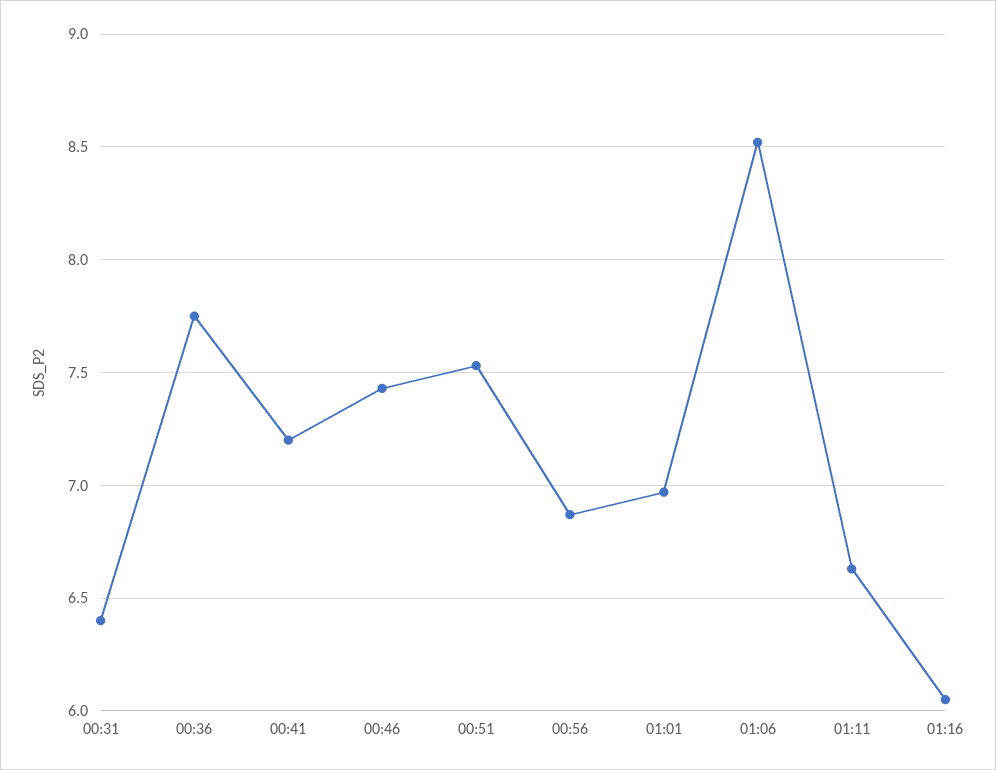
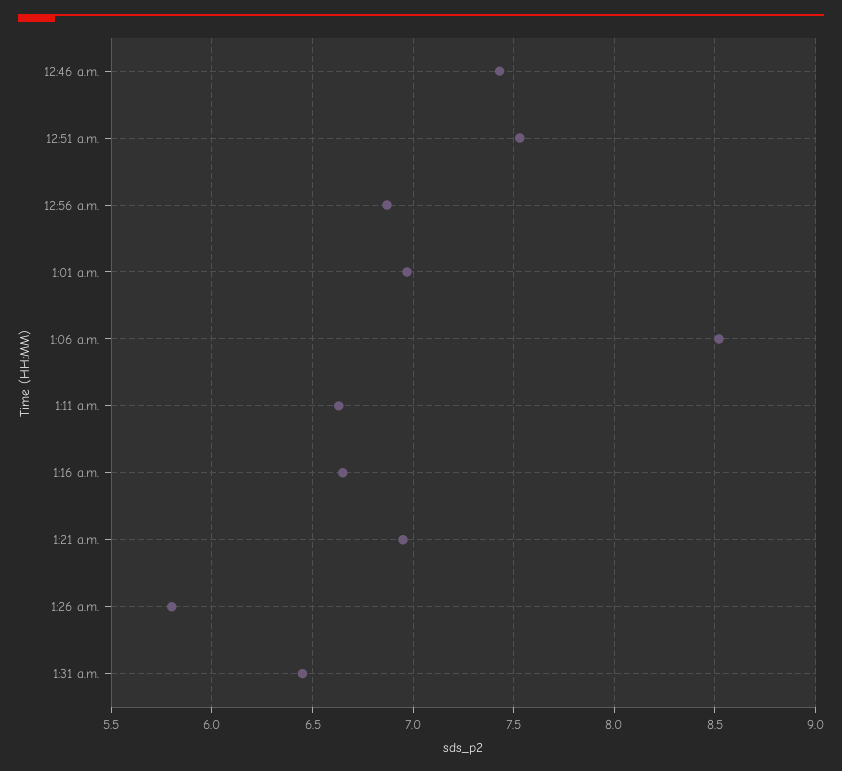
00:31: 6.4 -> none
00:36: 7.75 -> none
00:41: 7.2 -> none
01:16: 6.05 -> 6.65
1:21 a.m.: none -> 6.95
1:26 a.m.: none -> 5.8
1:31 a.m.: none -> 6.45

